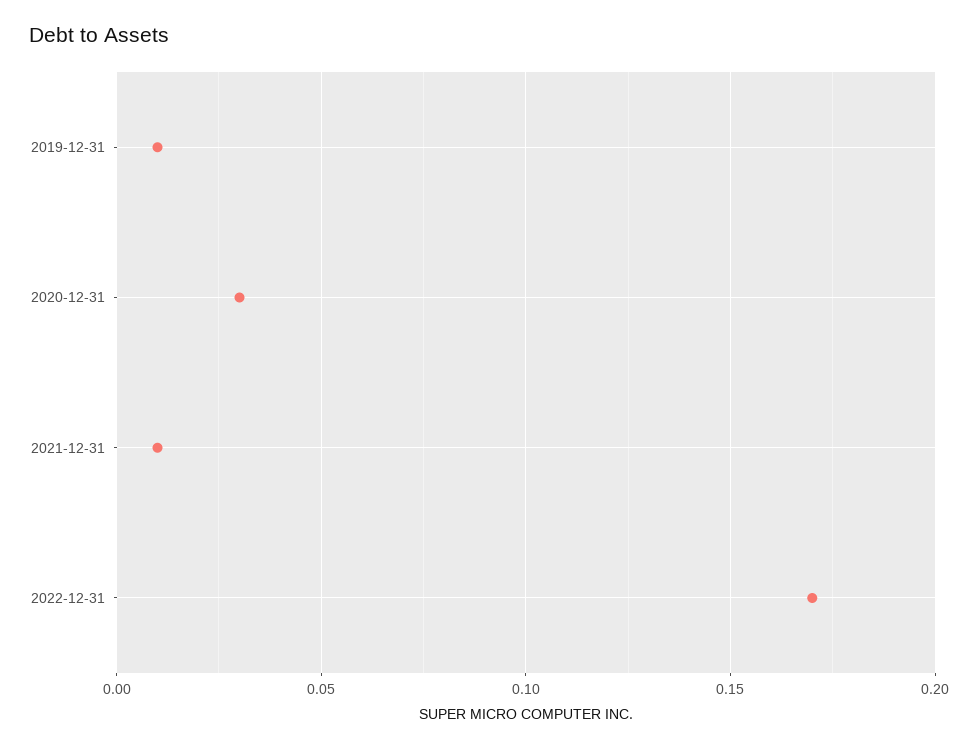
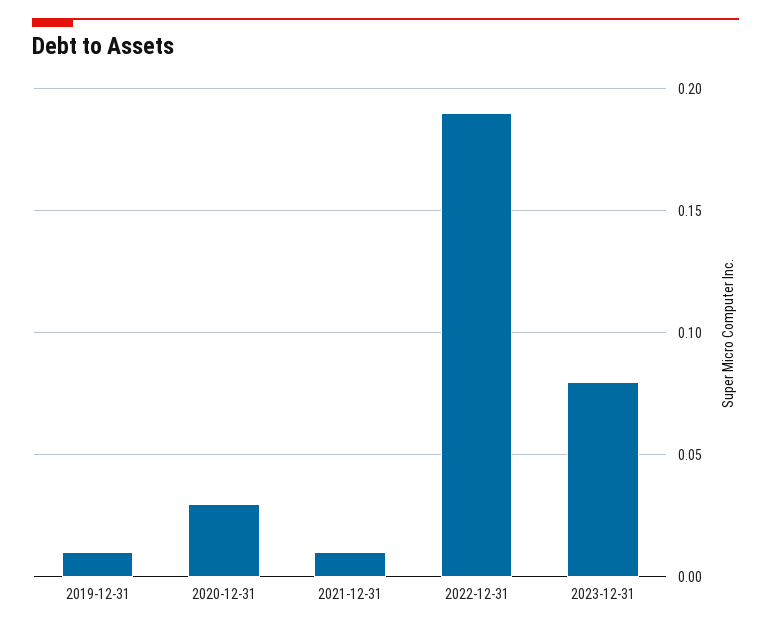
2022-12-31: 0.17 -> 0.19
2023-12-31: none -> 0.08

